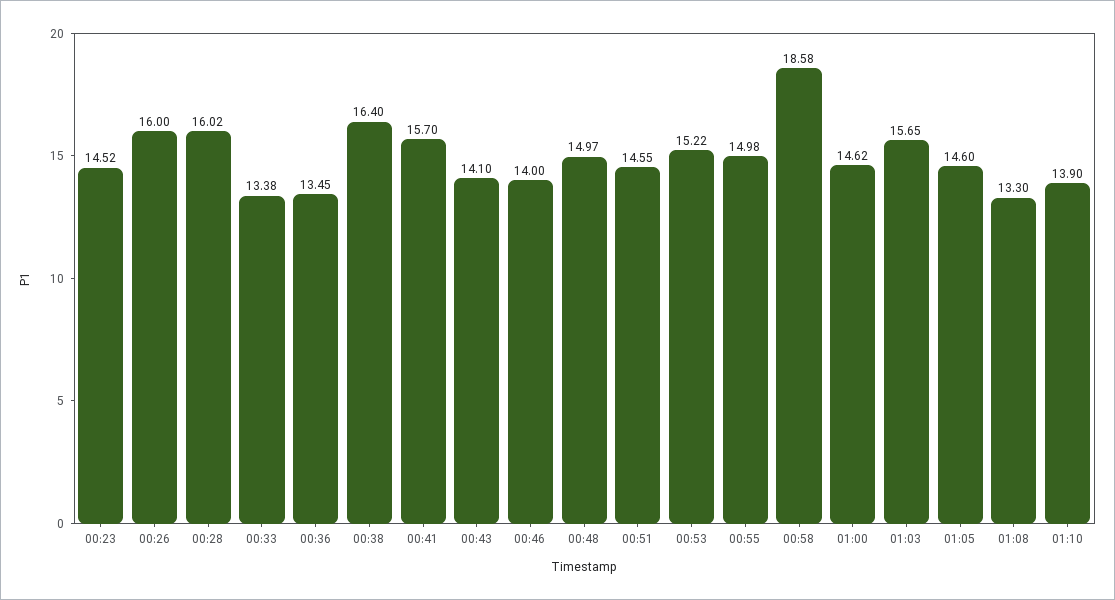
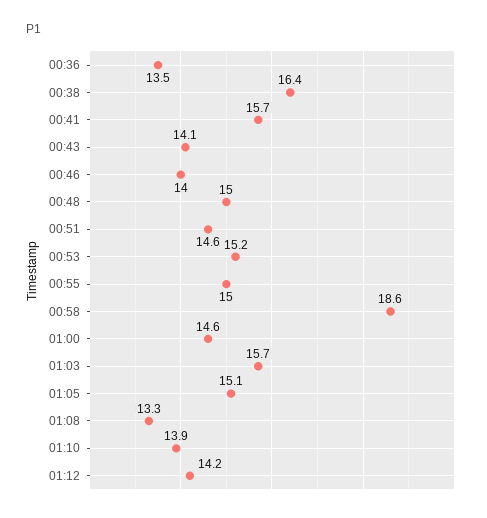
00:23: 14.52 -> none
00:26: 16 -> none
00:28: 16.02 -> none
00:33: 13.38 -> none
01:05: 14.6 -> 15.1
01:12: none -> 14.2

